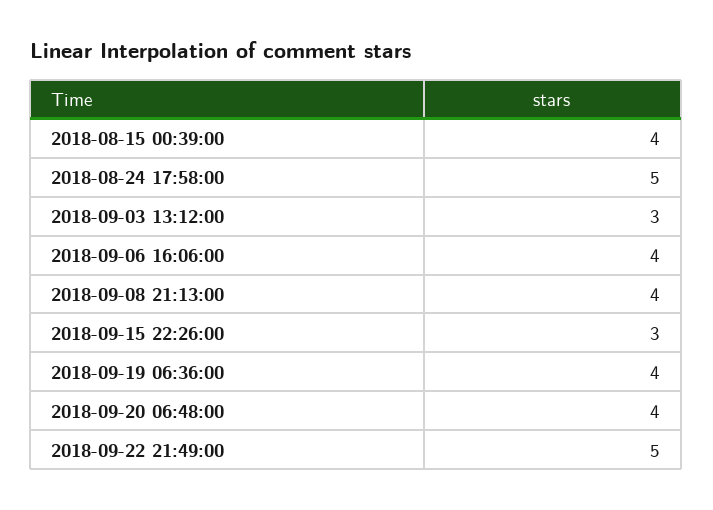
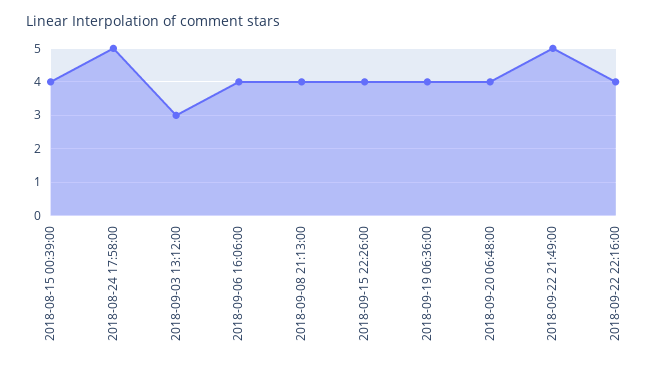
2018-09-15 22:26:00: 3 -> 4
2018-09-22 22:16:00: none -> 4

